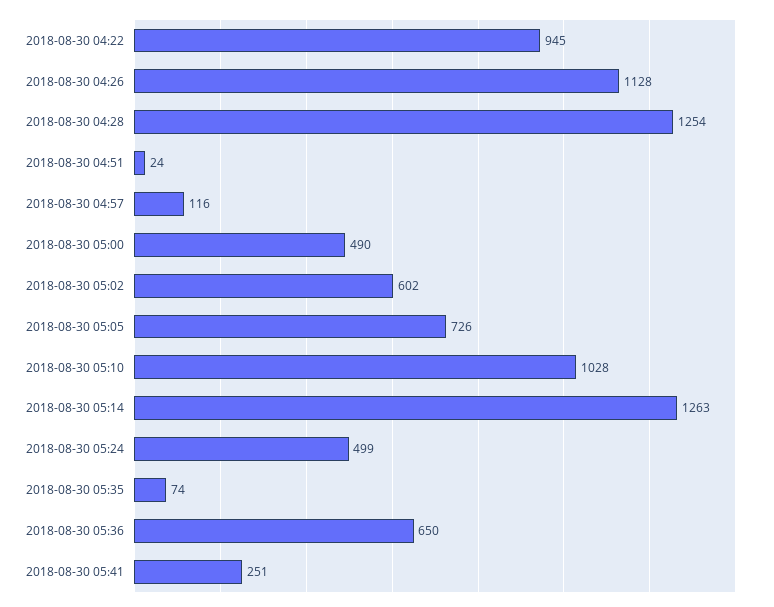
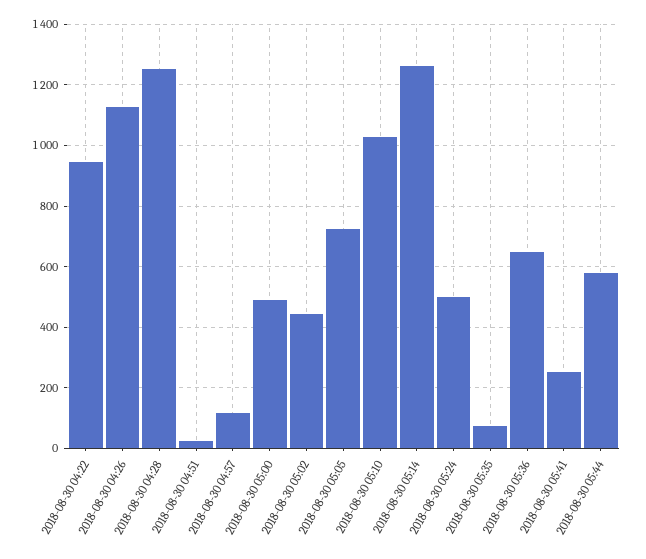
2018-08-30 05:02: 602 -> 440
2018-08-30 05:44: none -> 580

